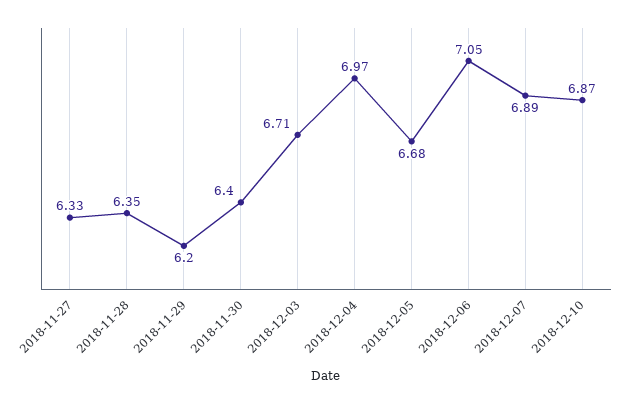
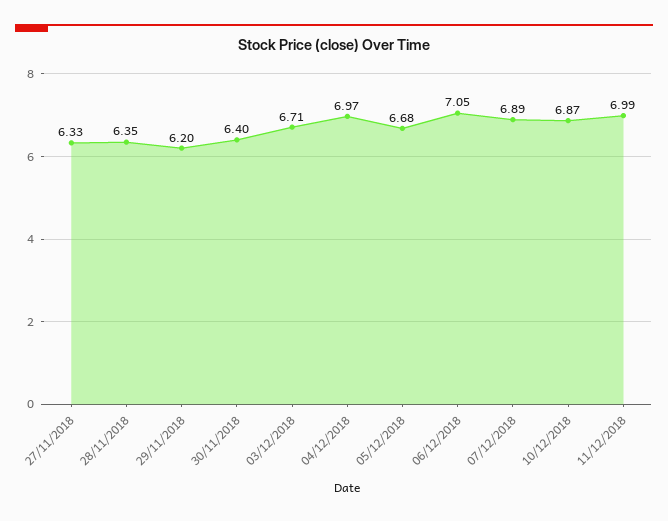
11/12/2018: none -> 6.99

